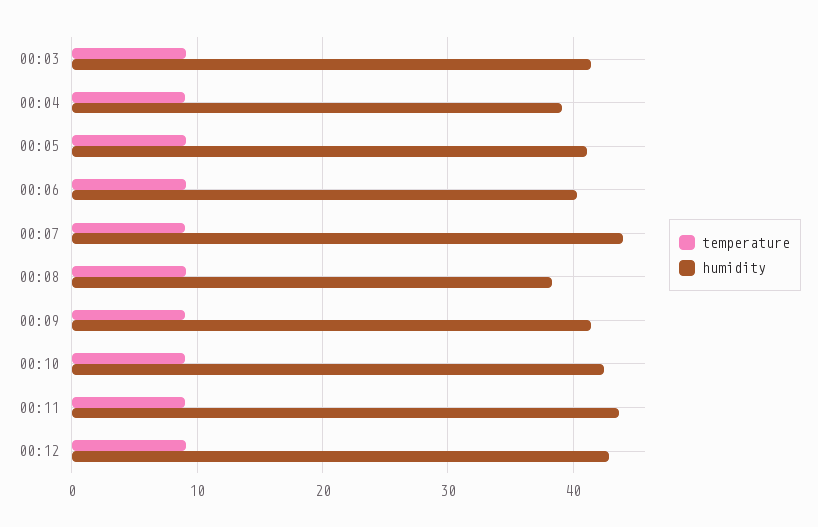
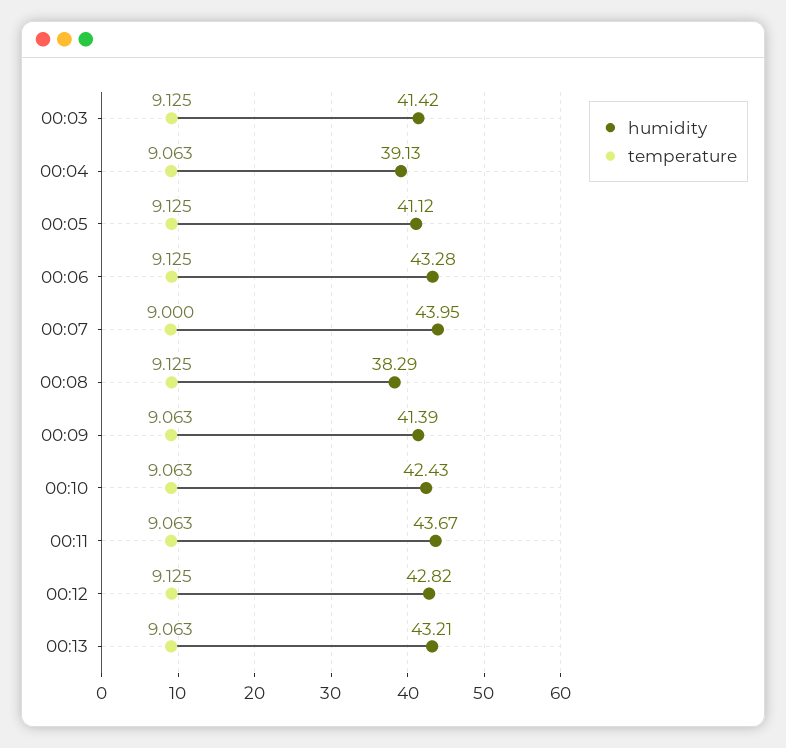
humidity, 00:06: 40 -> 43.28
humidity, 00:13: none -> 43.21
temperature, 00:13: none -> 9.063

